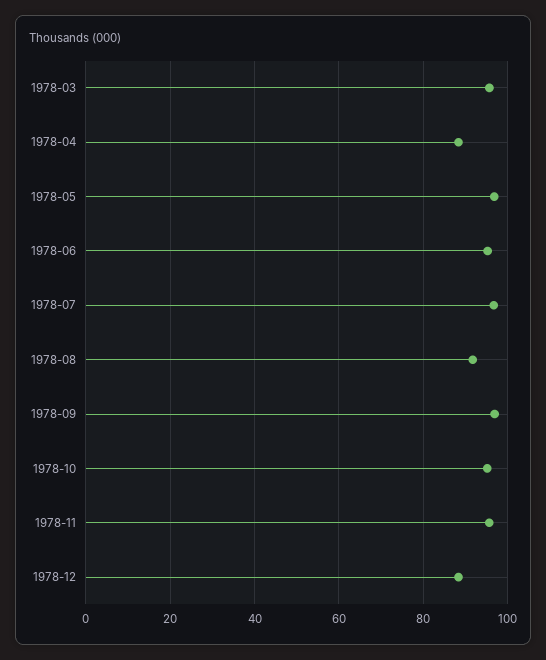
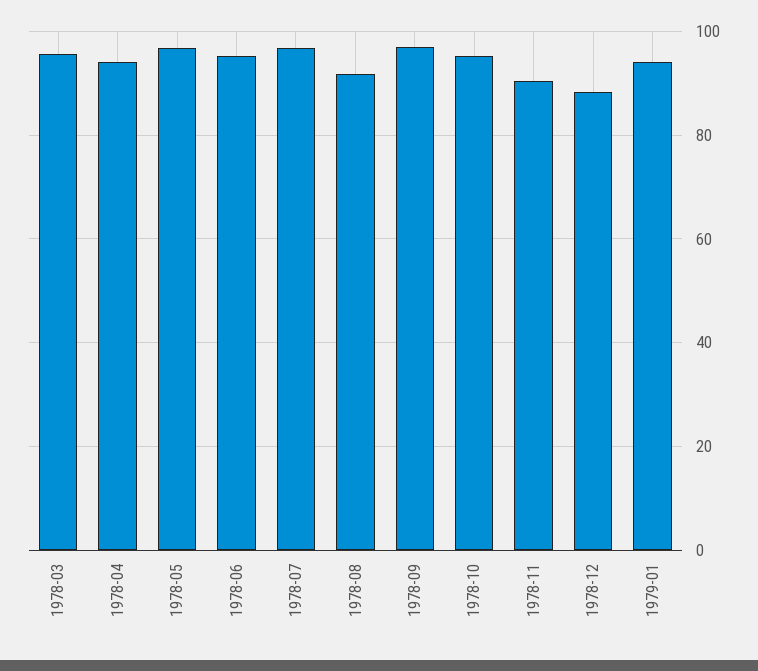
1978-04: 88 -> 94
1978-11: 96 -> 90
1979-01: none -> 94

